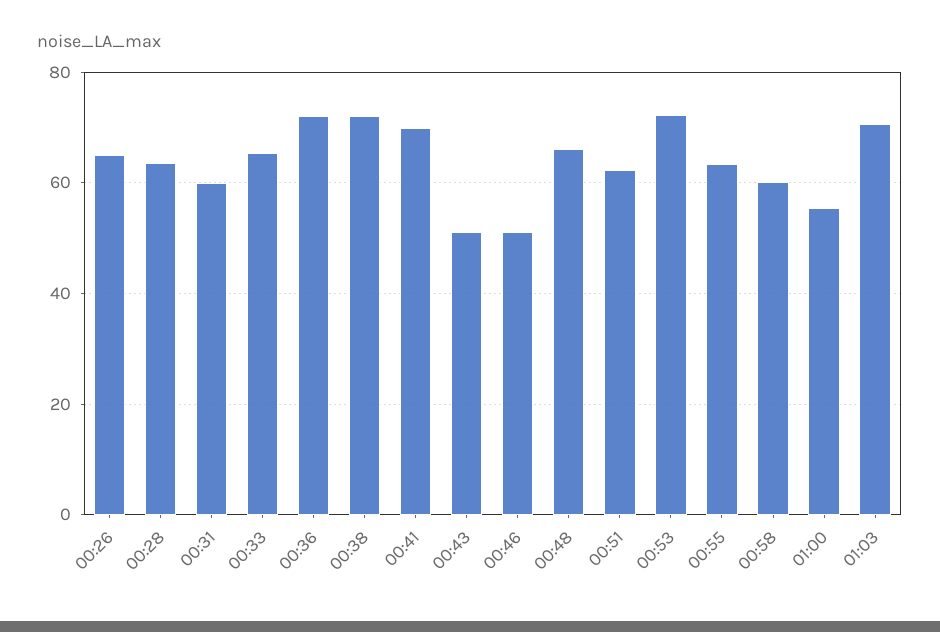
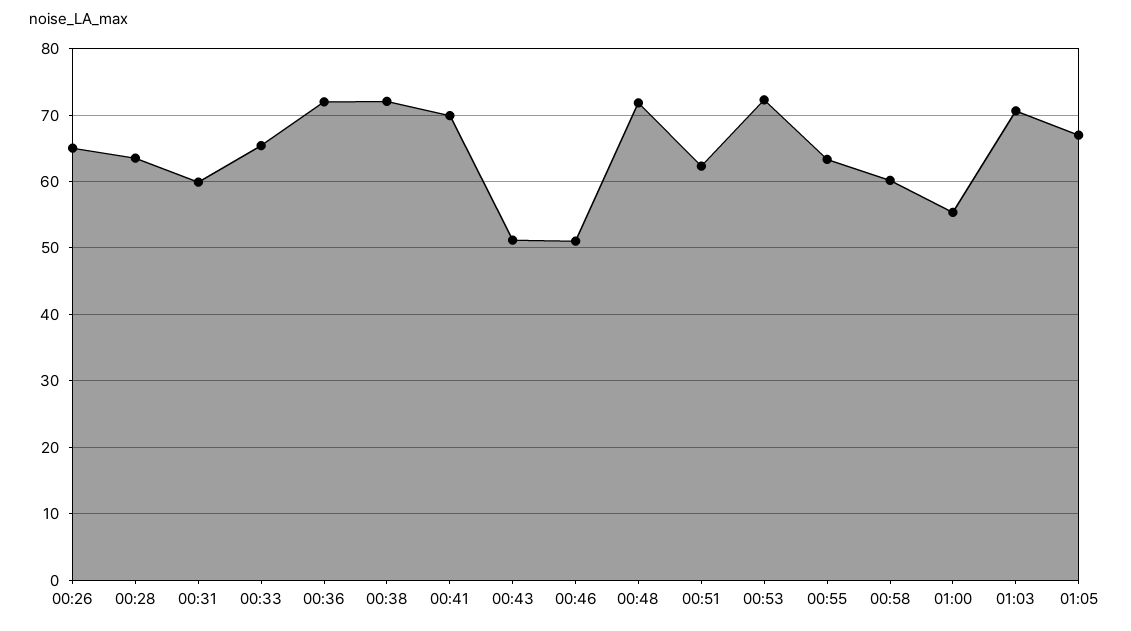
00:48: 66 -> 72
01:05: none -> 67

